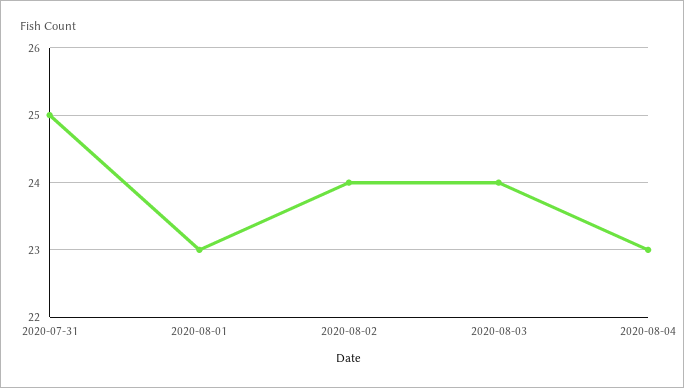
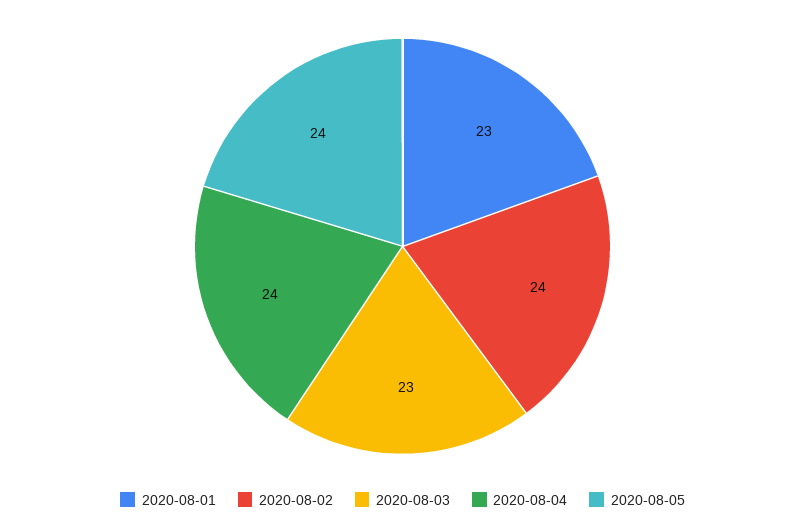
2020-07-31: 25 -> none
2020-08-03: 24 -> 23
2020-08-04: 23 -> 24
2020-08-05: none -> 24

